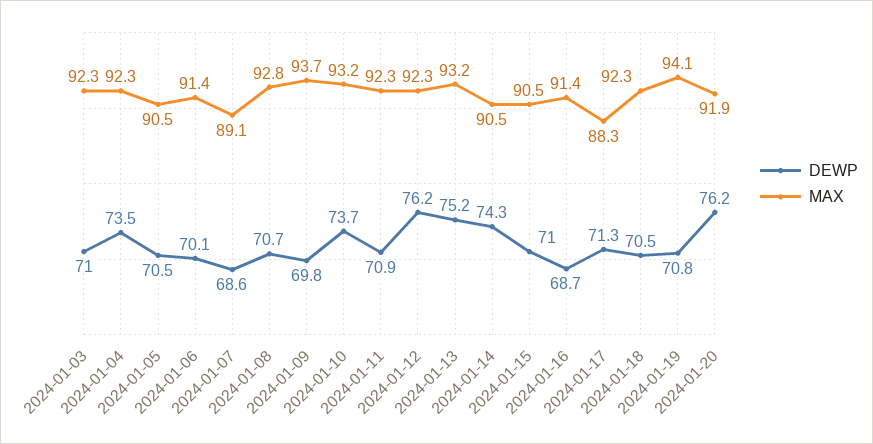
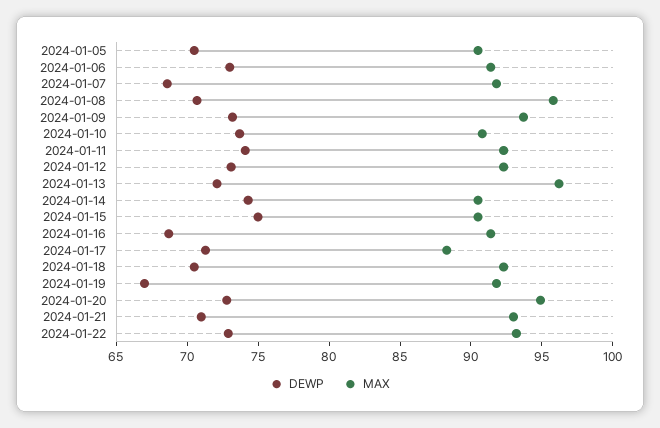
DEWP, 2024-01-03: 71 -> none
MAX, 2024-01-03: 92.3 -> none
DEWP, 2024-01-04: 73.5 -> none
MAX, 2024-01-04: 92.3 -> none
DEWP, 2024-01-06: 70.1 -> 73
MAX, 2024-01-07: 89.1 -> 92
MAX, 2024-01-08: 92.8 -> 96
DEWP, 2024-01-09: 69.8 -> 73
MAX, 2024-01-10: 93.2 -> 91
DEWP, 2024-01-11: 70.9 -> 74
DEWP, 2024-01-12: 76.2 -> 73
DEWP, 2024-01-13: 75.2 -> 72
MAX, 2024-01-13: 93.2 -> 96
DEWP, 2024-01-15: 71 -> 75
DEWP, 2024-01-19: 70.8 -> 67
MAX, 2024-01-19: 94.1 -> 92
DEWP, 2024-01-20: 76.2 -> 73
MAX, 2024-01-20: 91.9 -> 95
DEWP, 2024-01-21: none -> 71
MAX, 2024-01-21: none -> 93
DEWP, 2024-01-22: none -> 73
MAX, 2024-01-22: none -> 93

